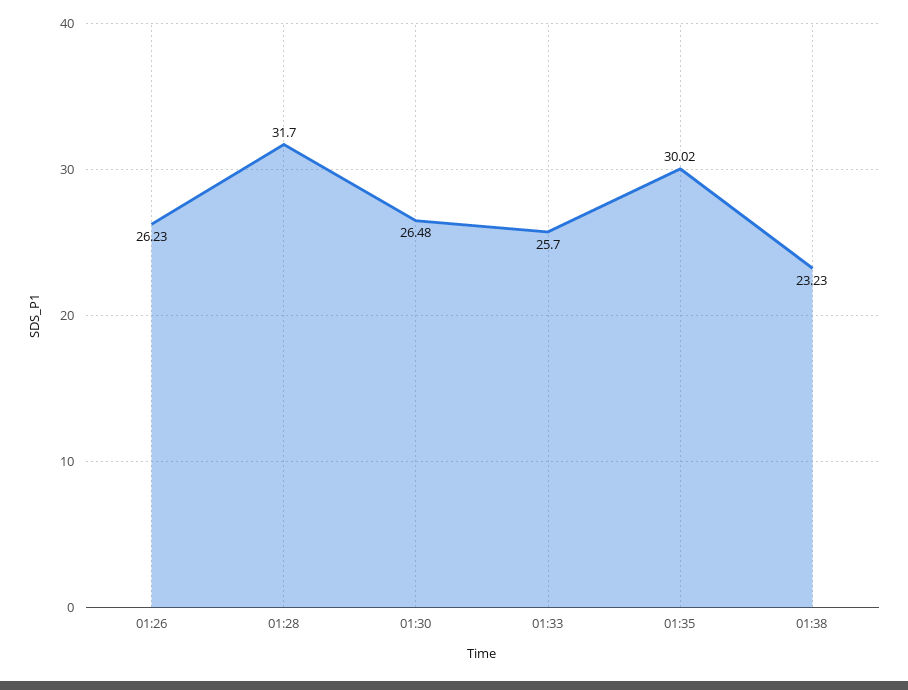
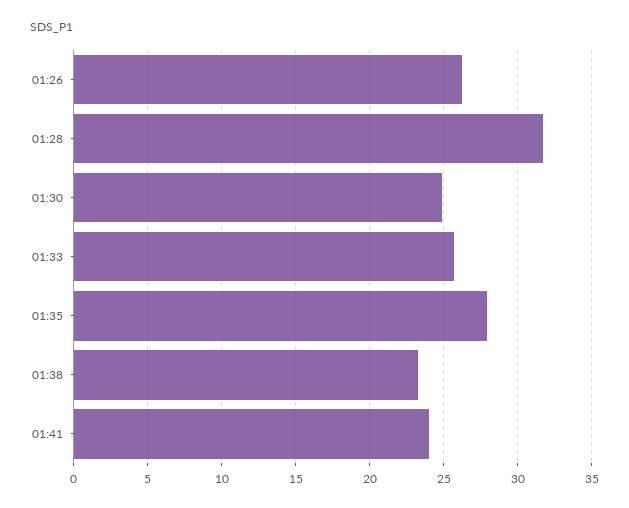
01:30: 26.48 -> 25
01:35: 30.02 -> 28
01:41: none -> 24

